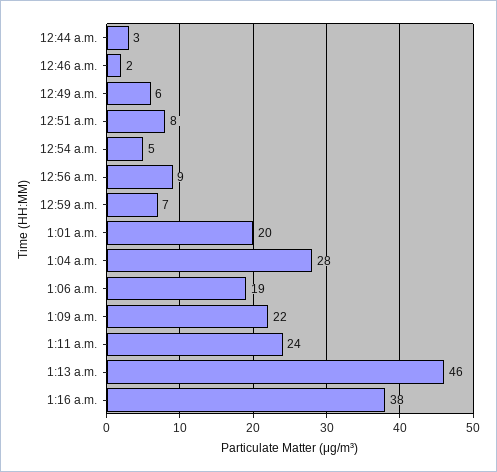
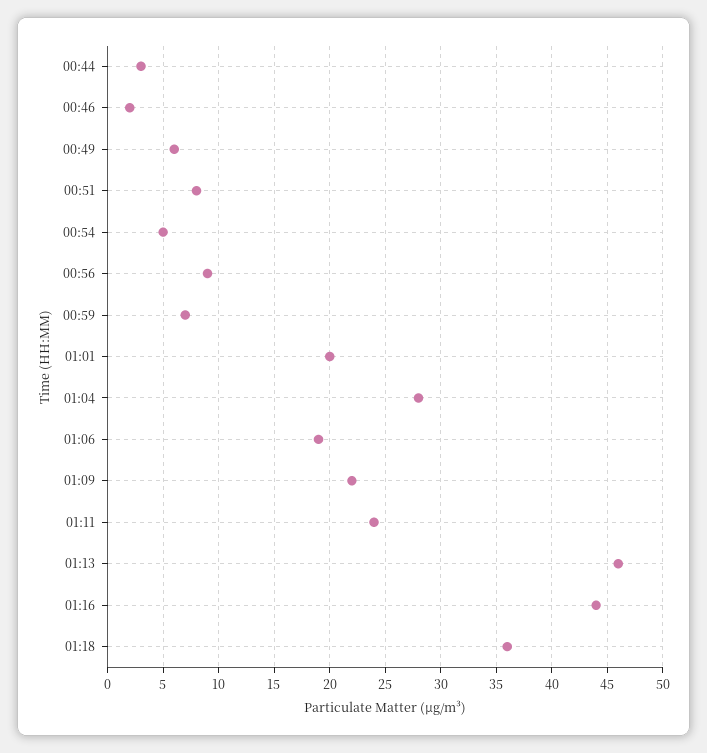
1:16 a.m.: 38 -> 44
01:18: none -> 36

